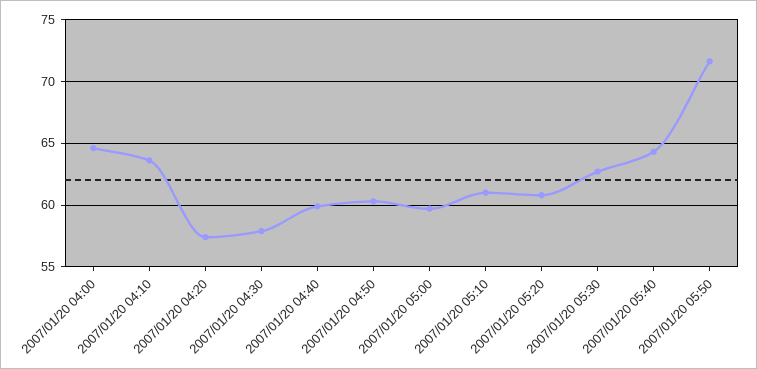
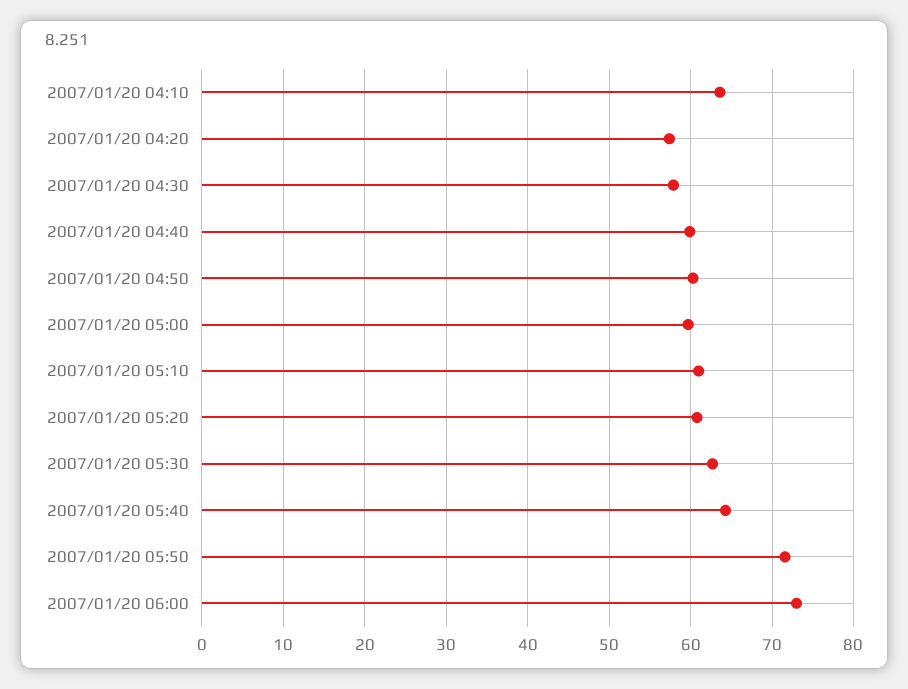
2007/01/20 04:00: 64.5 -> none
2007/01/20 06:00: none -> 73

